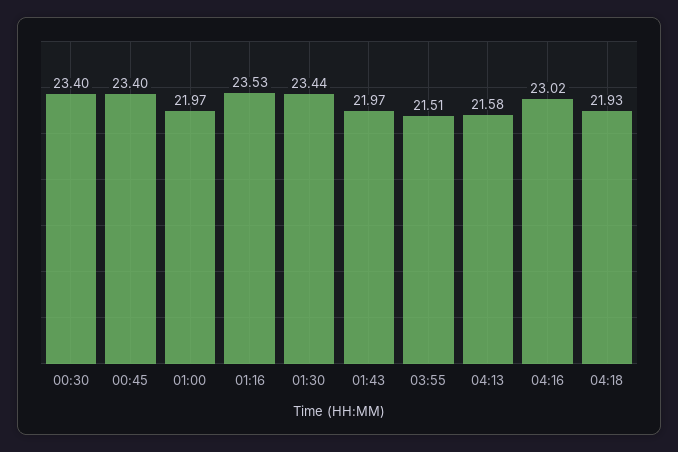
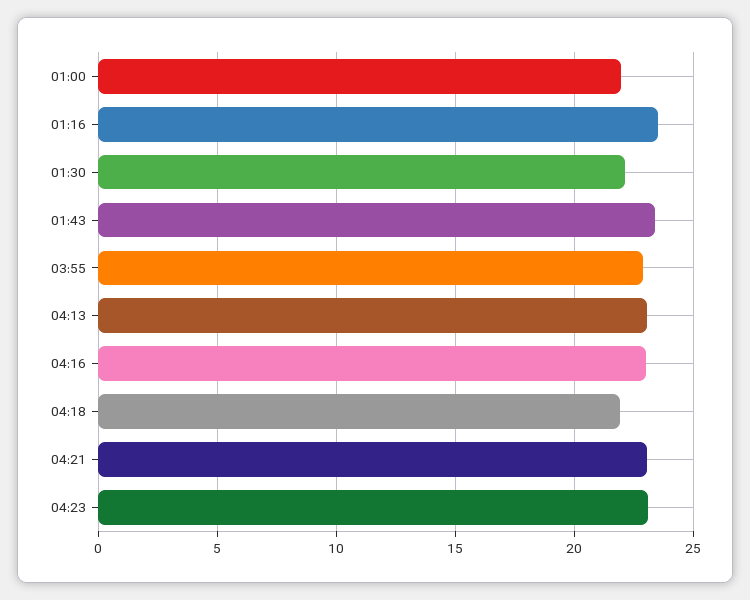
00:30: 23.4 -> none
00:45: 23.4 -> none
01:30: 23.44 -> 22
01:43: 21.97 -> 23.5
03:55: 21.51 -> 23
04:13: 21.58 -> 23
04:21: none -> 23
04:23: none -> 23

